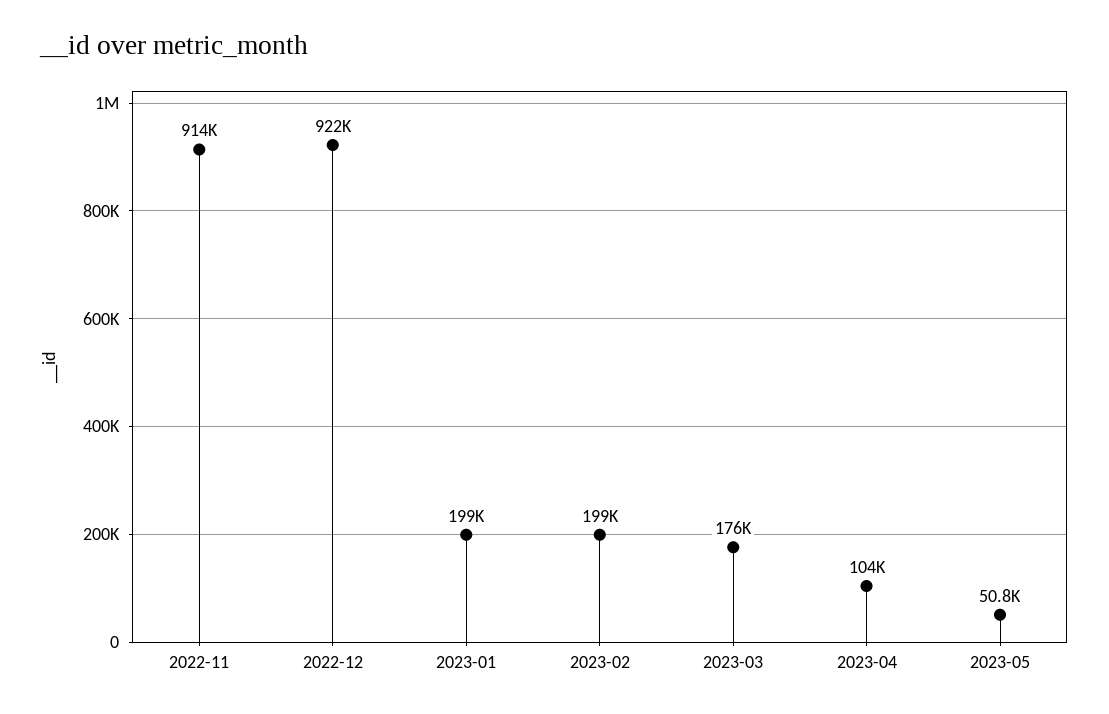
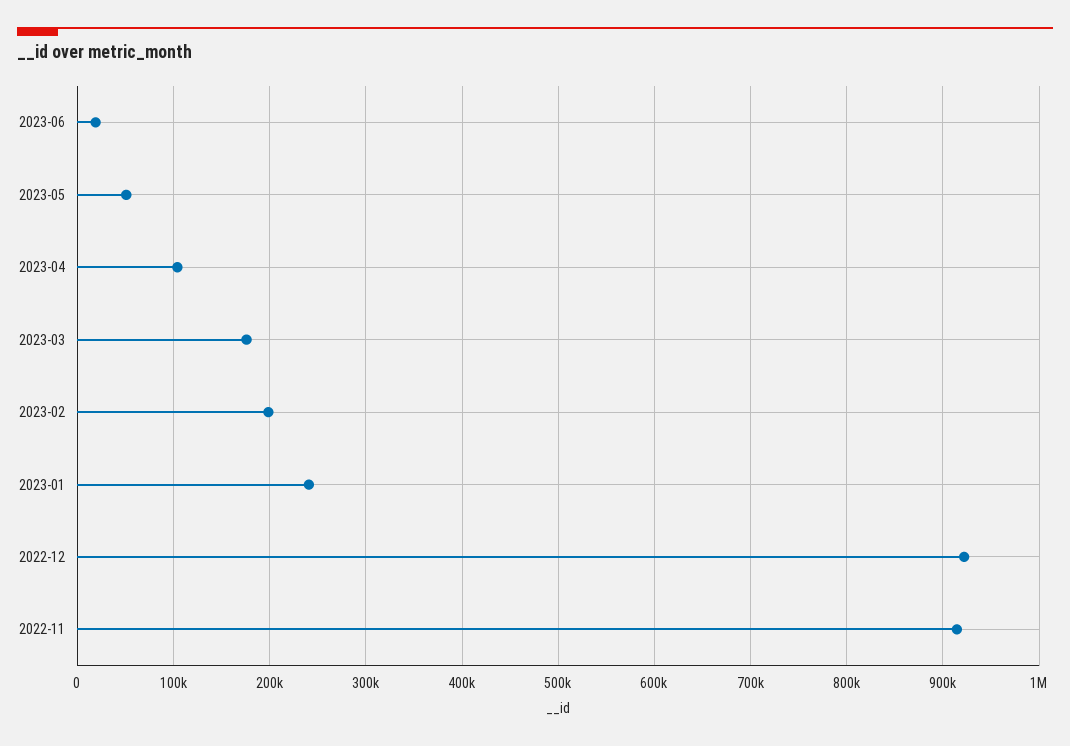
2023-01: 199000 -> 240000
2023-06: none -> 20000

